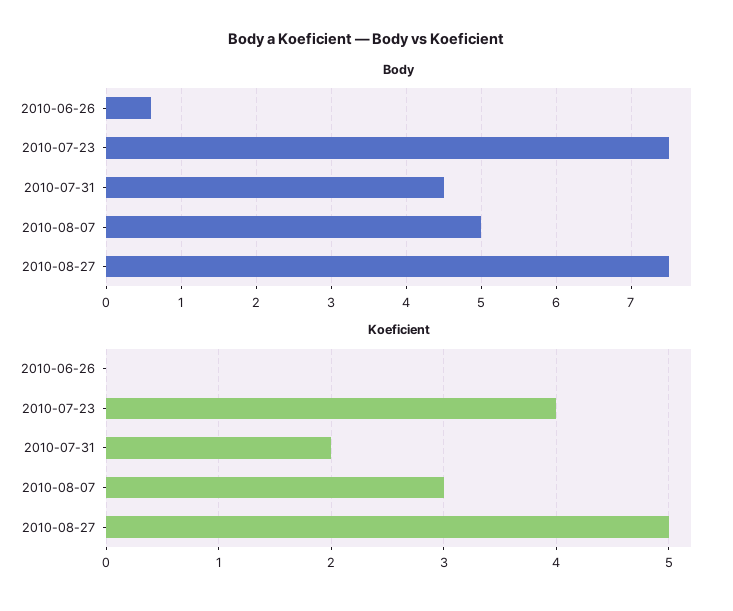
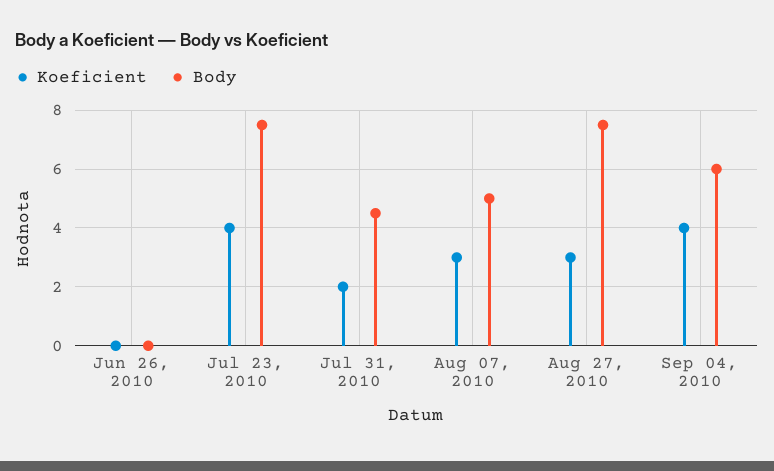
Body, 2010-06-26: 0.6 -> 0
Koeficient, 2010-08-27: 5 -> 3
Koeficient, Sep 04, 2010: none -> 4
Body, Sep 04, 2010: none -> 6

